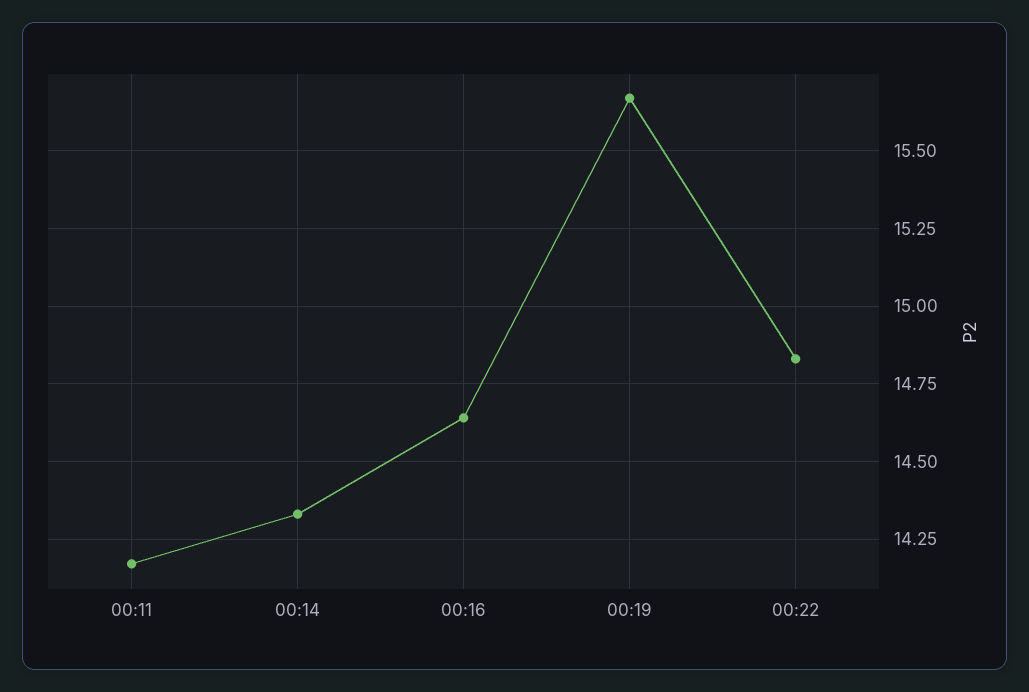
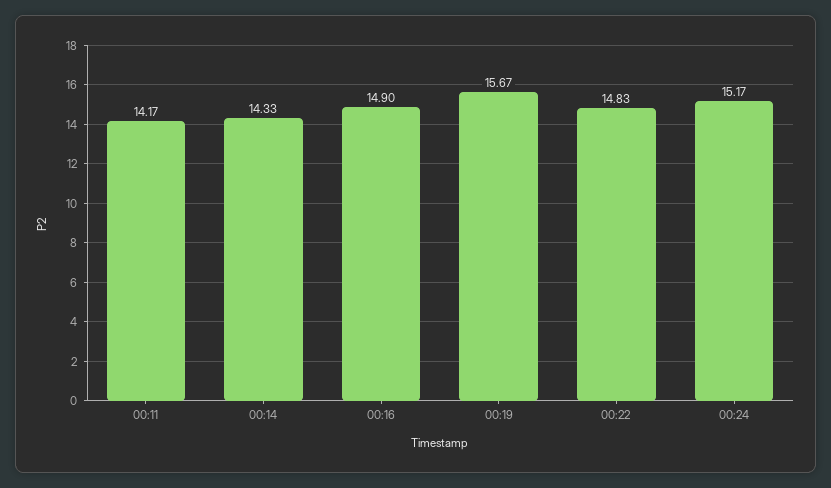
00:16: 14.65 -> 14.9
00:24: none -> 15.17

